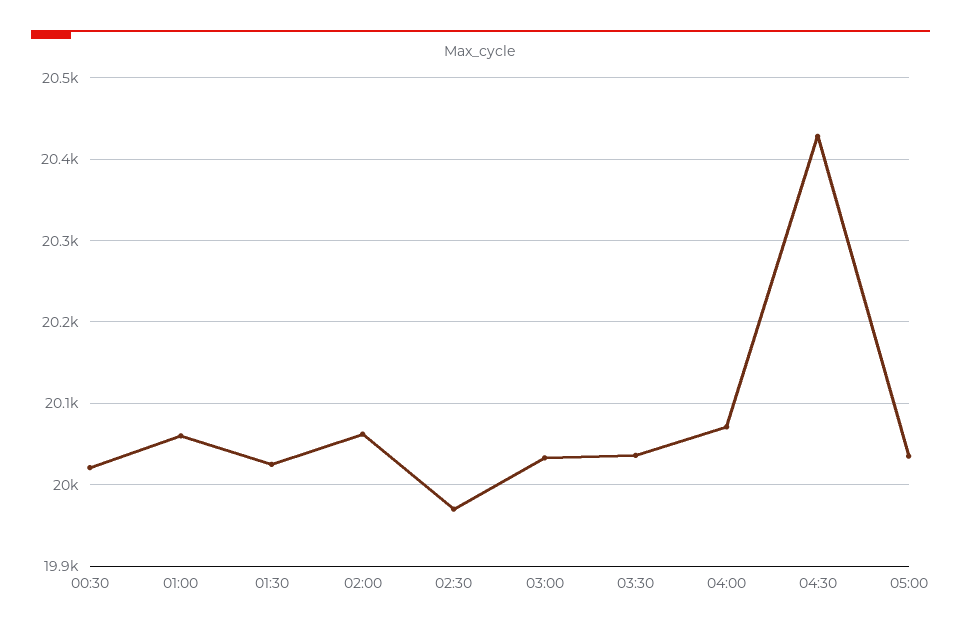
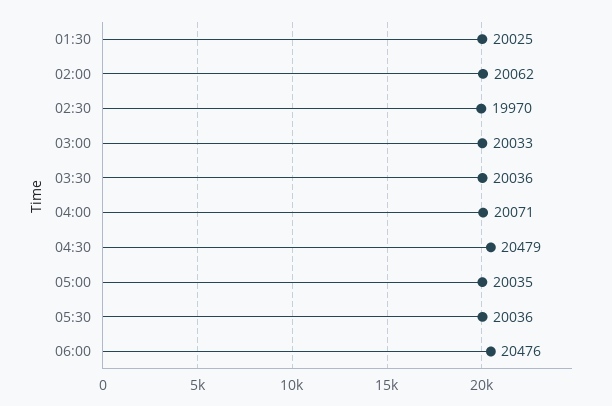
00:30: 20020 -> none
01:00: 20060 -> none
04:30: 20430 -> 20479
05:30: none -> 20036
06:00: none -> 20476

